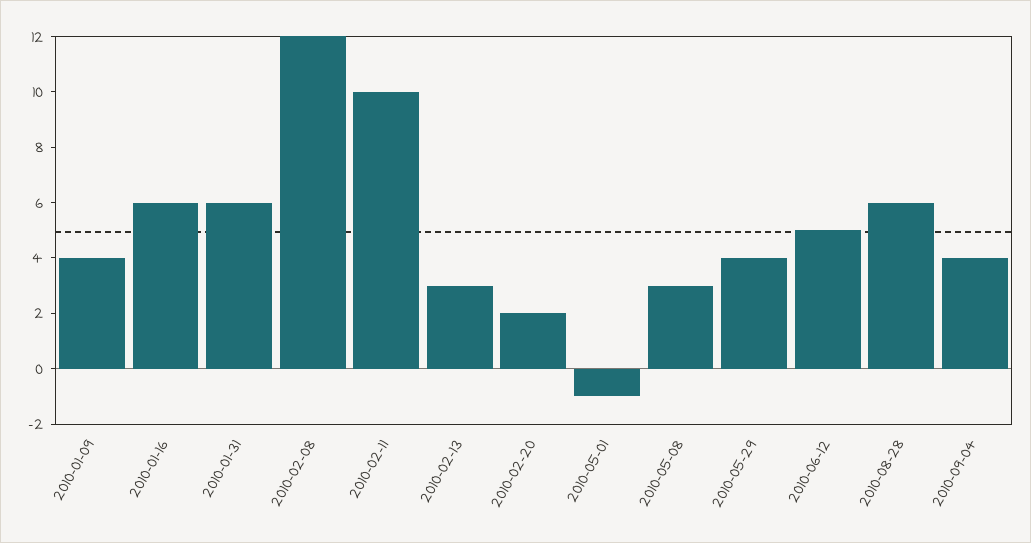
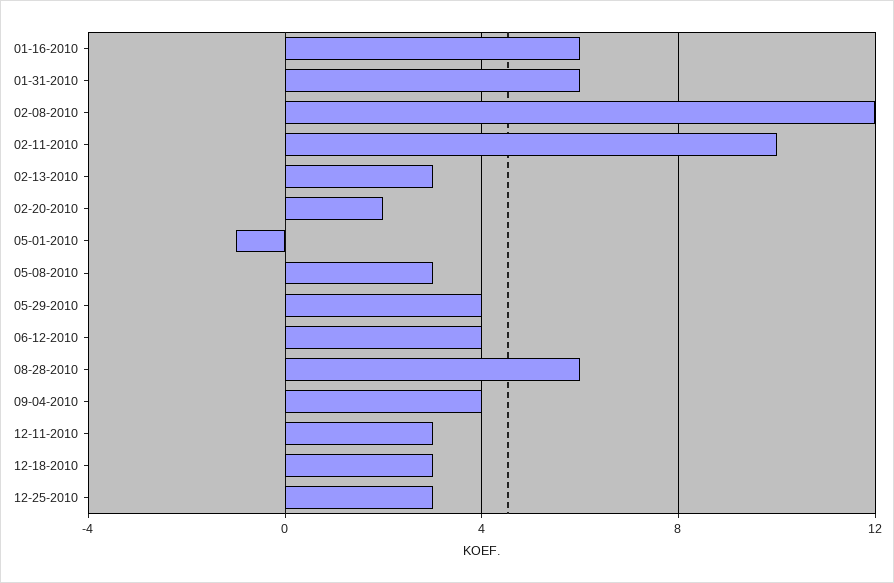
2010-01-09: 4 -> none
2010-06-12: 5 -> 4
12-11-2010: none -> 3
12-18-2010: none -> 3
12-25-2010: none -> 3

